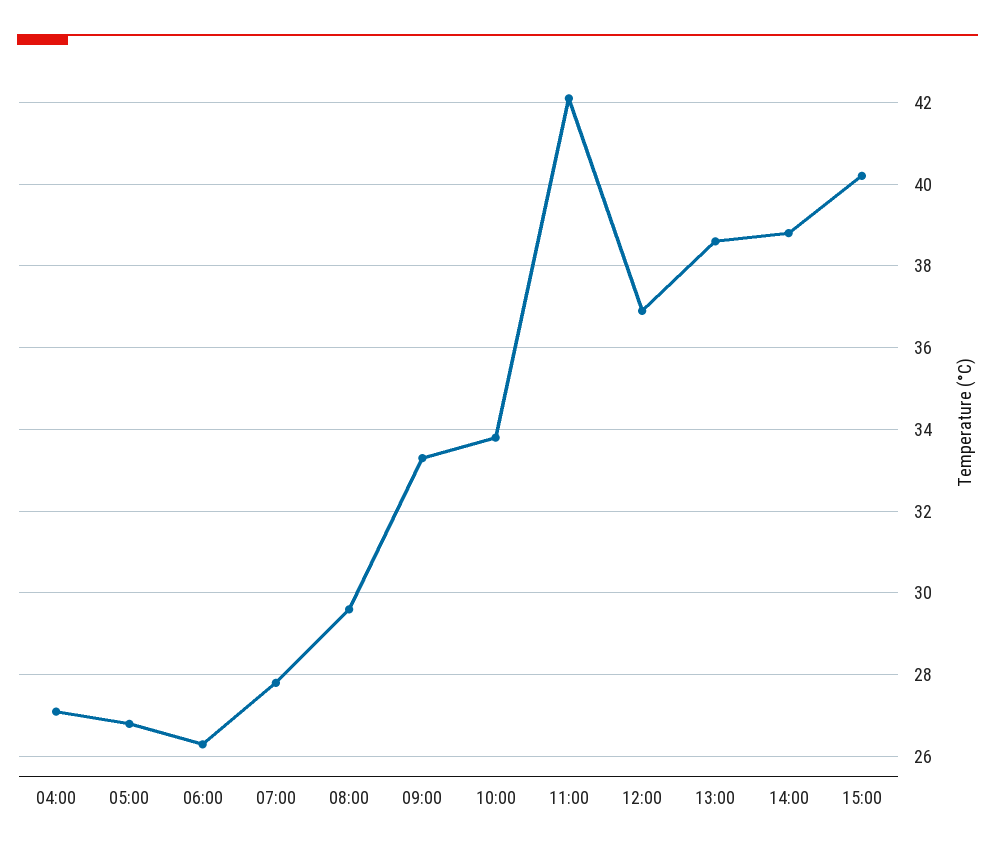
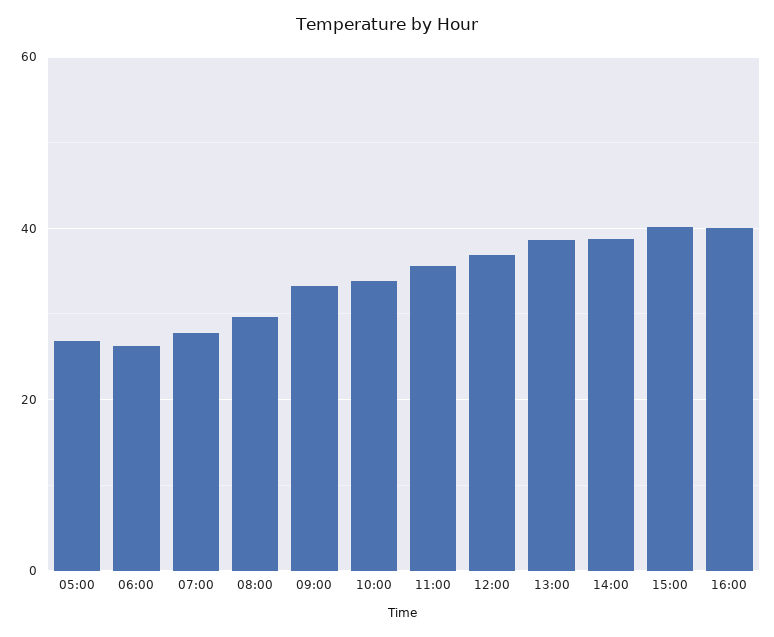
04:00: 27 -> none
11:00: 42 -> 36
16:00: none -> 40

